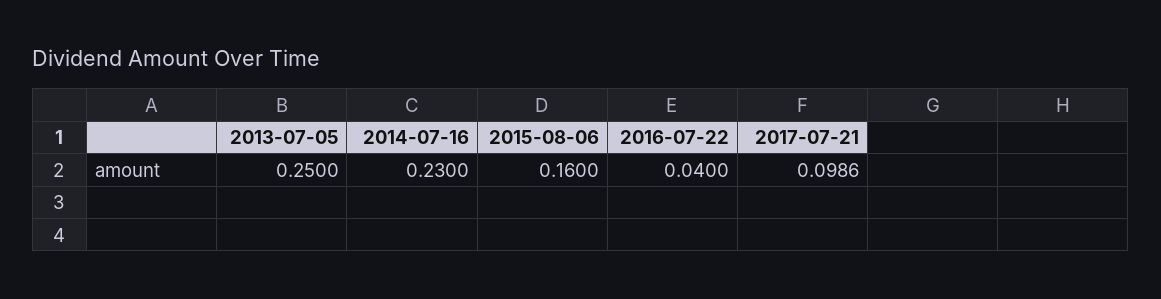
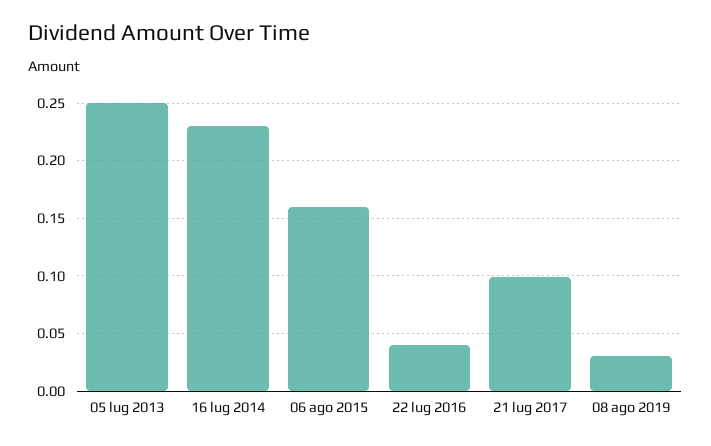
08 ago 2019: none -> 0.03

